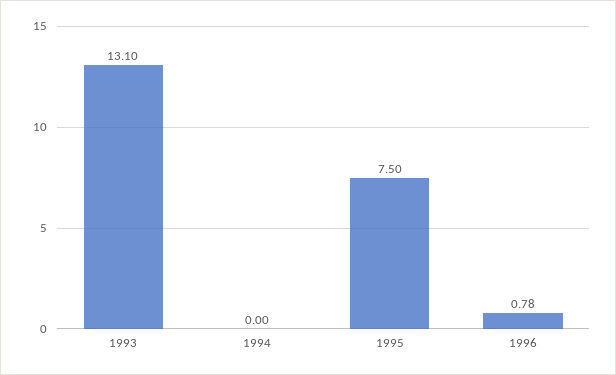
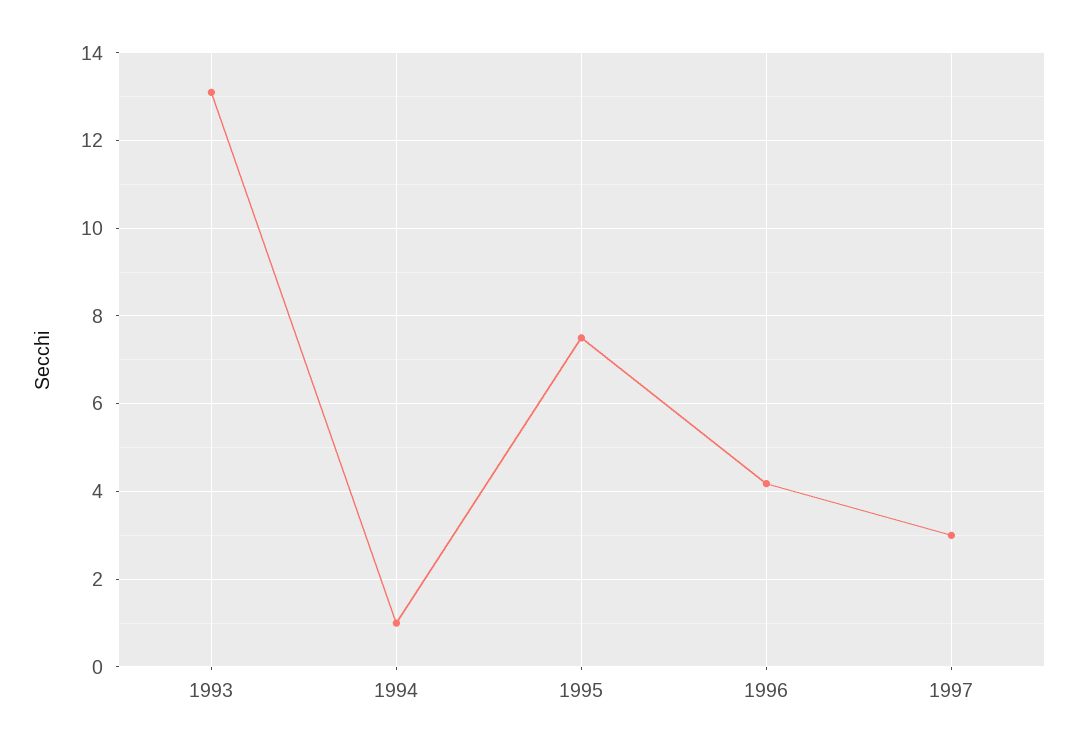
1994: 0 -> 1
1996: 0.78 -> 4.2
1997: none -> 3

